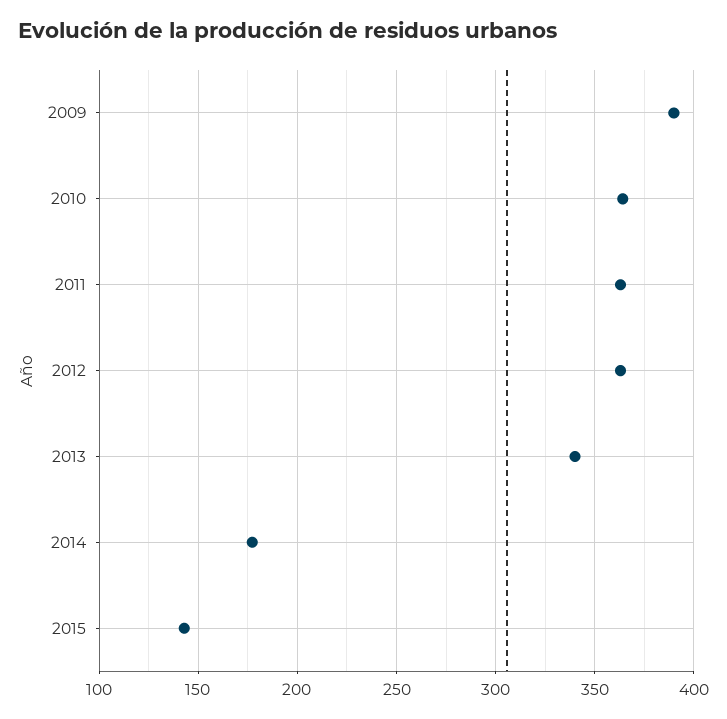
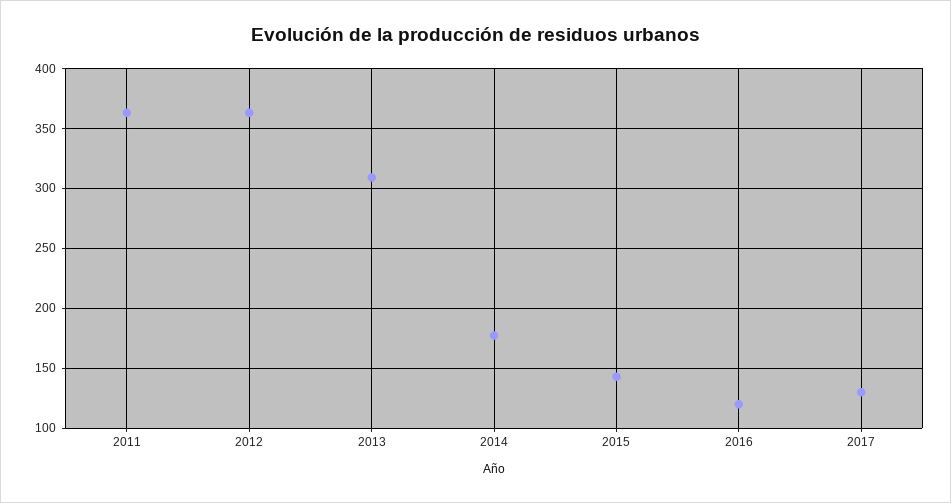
2009: 390 -> none
2010: 365 -> none
2013: 340 -> 310
2016: none -> 120
2017: none -> 130

